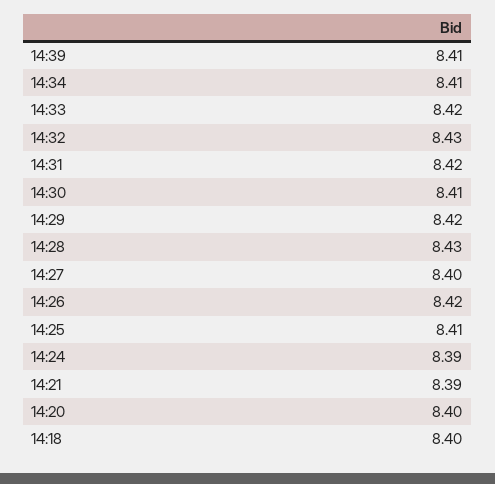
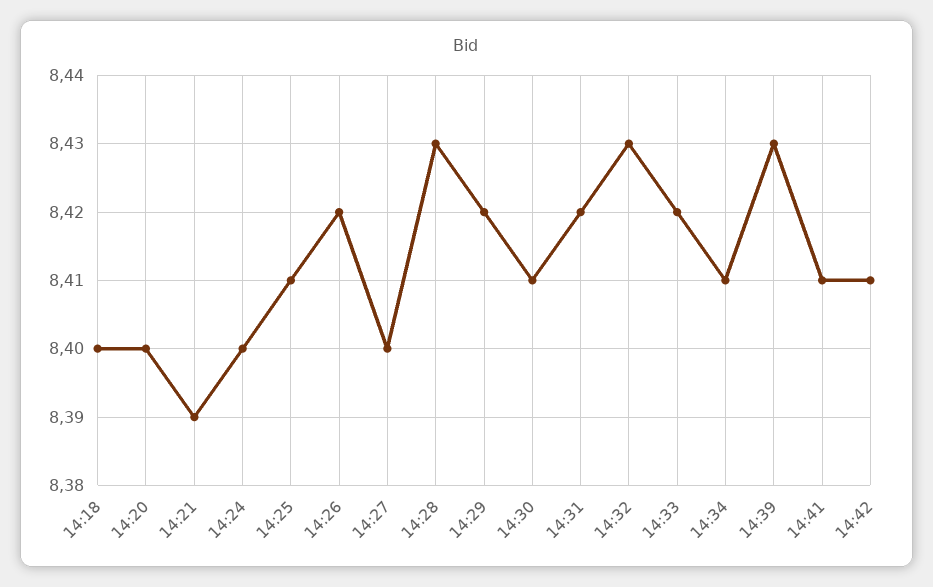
14:39: 8.41 -> 8.43
14:24: 8.39 -> 8.4
14:41: none -> 8.41
14:42: none -> 8.41

